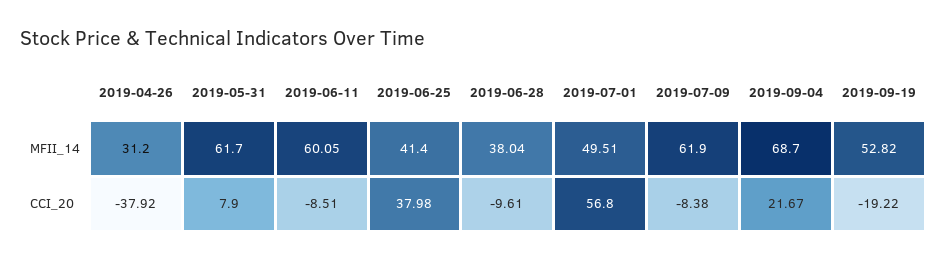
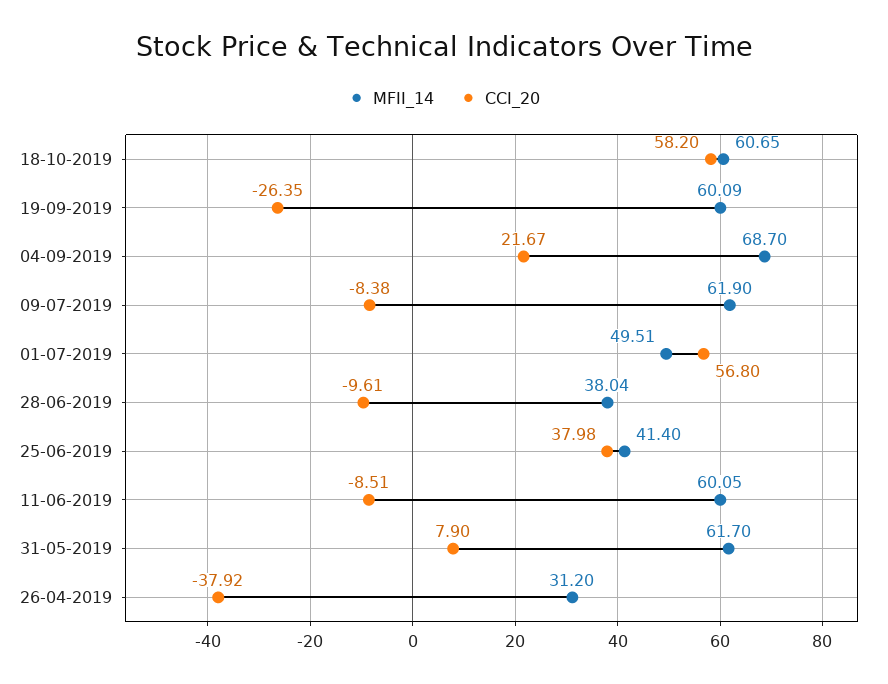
MFII_14, 2019-09-19: 52.82 -> 60.09
CCI_20, 2019-09-19: -19.22 -> -26.35
MFII_14, 18-10-2019: none -> 60.65
CCI_20, 18-10-2019: none -> 58.2

